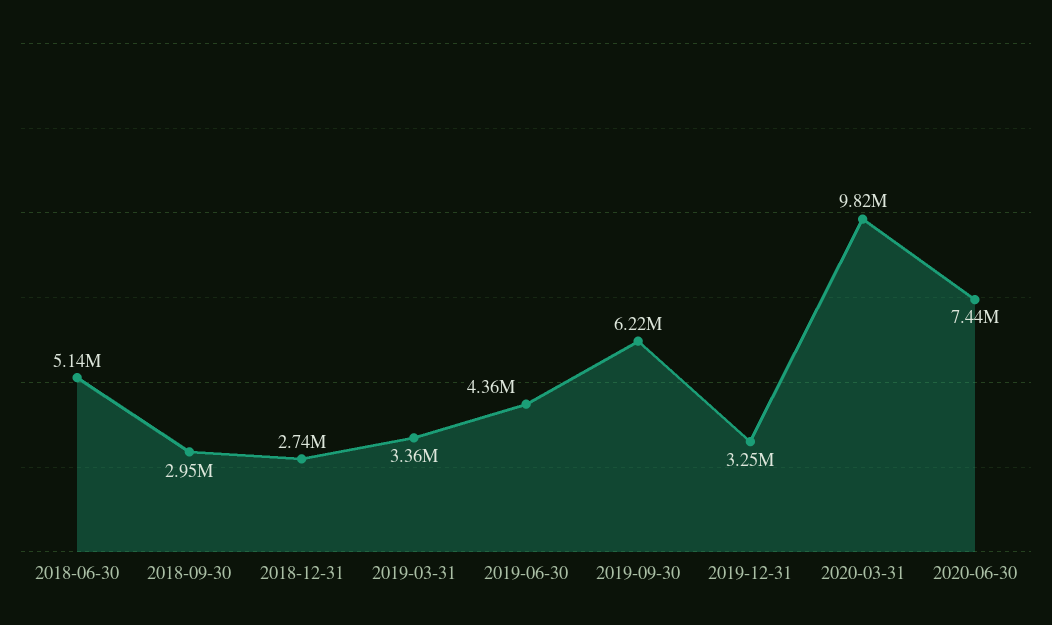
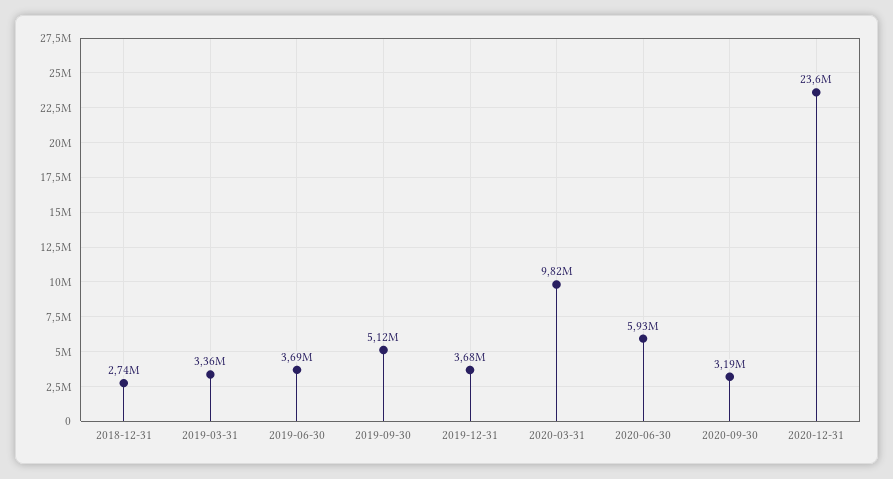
2018-06-30: 5140000 -> none
2018-09-30: 2950000 -> none
2019-06-30: 4360000 -> 3690000
2019-09-30: 6220000 -> 5120000
2019-12-31: 3250000 -> 3680000
2020-06-30: 7440000 -> 5930000
2020-09-30: none -> 3190000
2020-12-31: none -> 23600000

